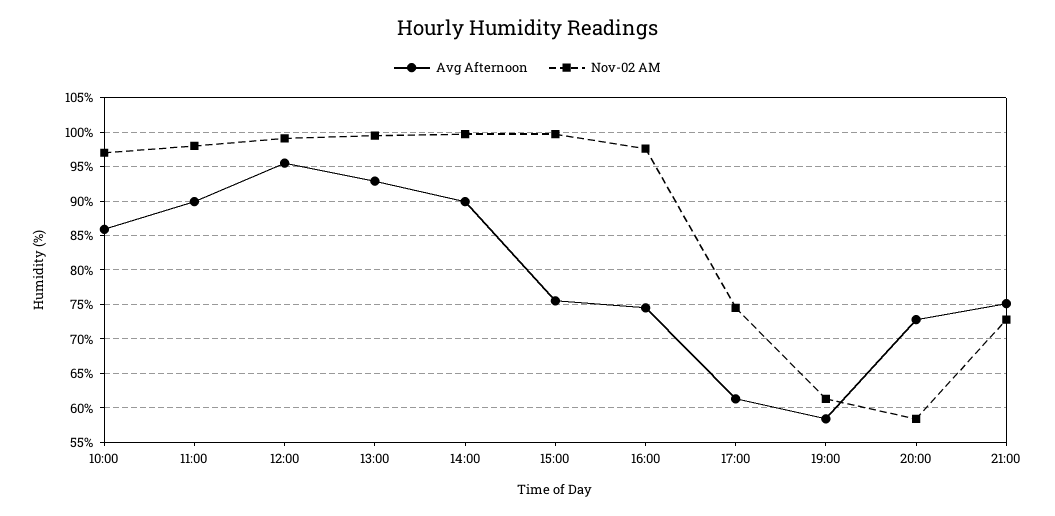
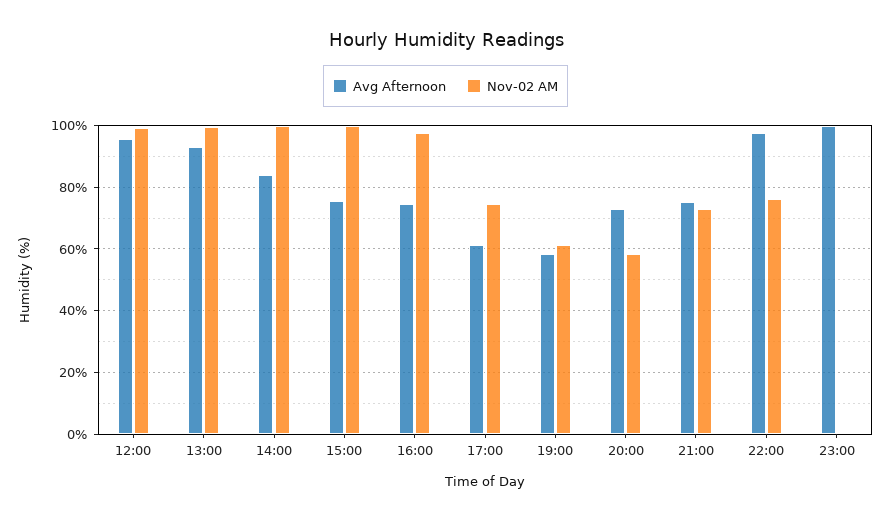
Avg Afternoon, 10:00: 86 -> none
Nov-02 AM, 10:00: 97 -> none
Avg Afternoon, 11:00: 90 -> none
Nov-02 AM, 11:00: 98 -> none
Avg Afternoon, 14:00: 90 -> 84
Avg Afternoon, 22:00: none -> 98
Nov-02 AM, 22:00: none -> 76
Avg Afternoon, 23:00: none -> 100
Nov-02 AM, 23:00: none -> 0

